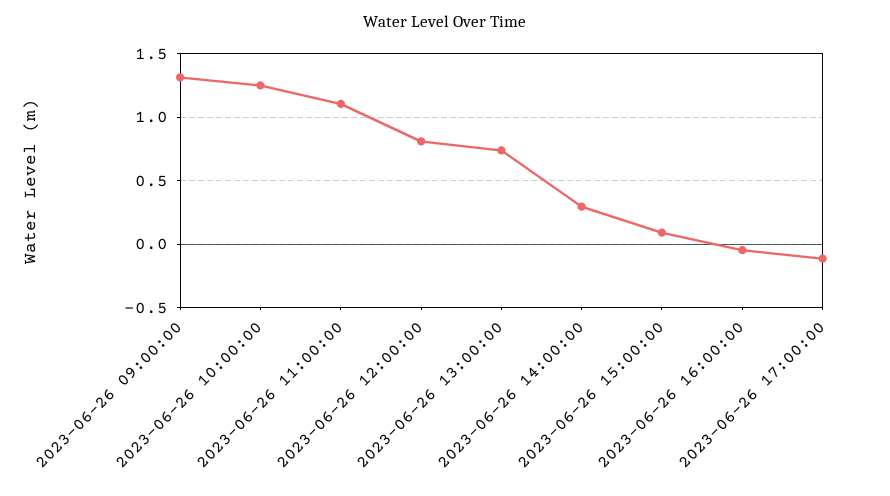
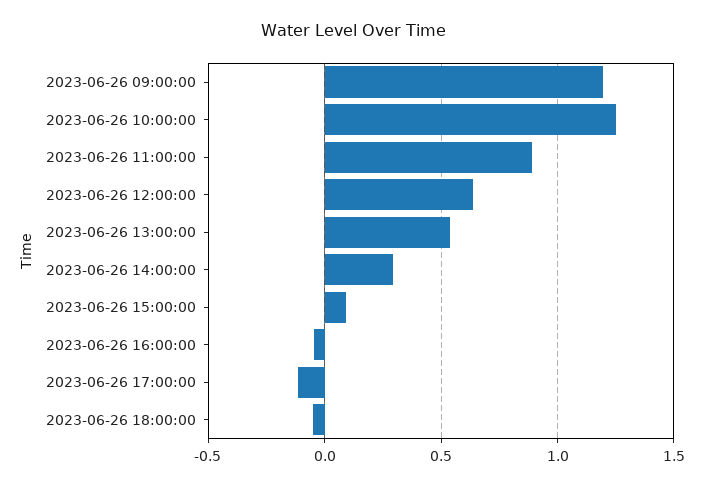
2023-06-26 09:00:00: 1.3 -> 1.2
2023-06-26 11:00:00: 1.1 -> 0.9
2023-06-26 12:00:00: 0.8 -> 0.65
2023-06-26 13:00:00: 0.75 -> 0.55
2023-06-26 18:00:00: none -> -0.05

